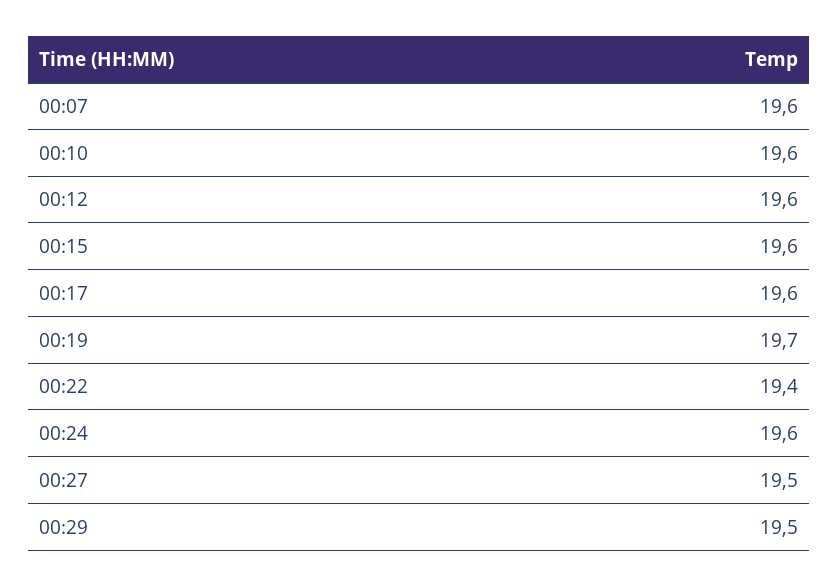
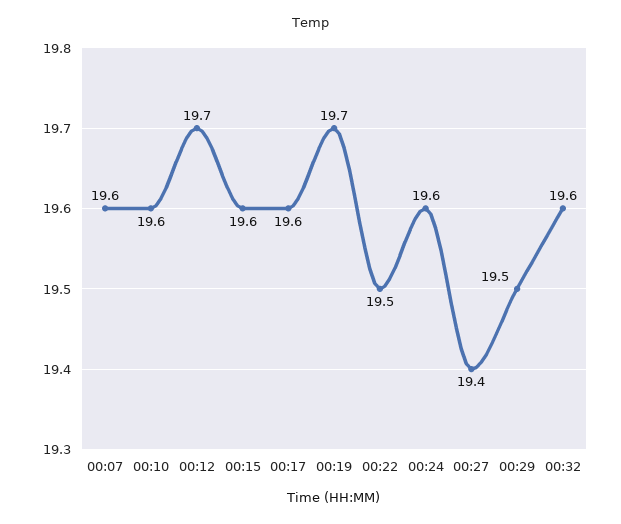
00:12: 19.6 -> 19.7
00:22: 19.4 -> 19.5
00:27: 19.5 -> 19.4
00:32: none -> 19.6

